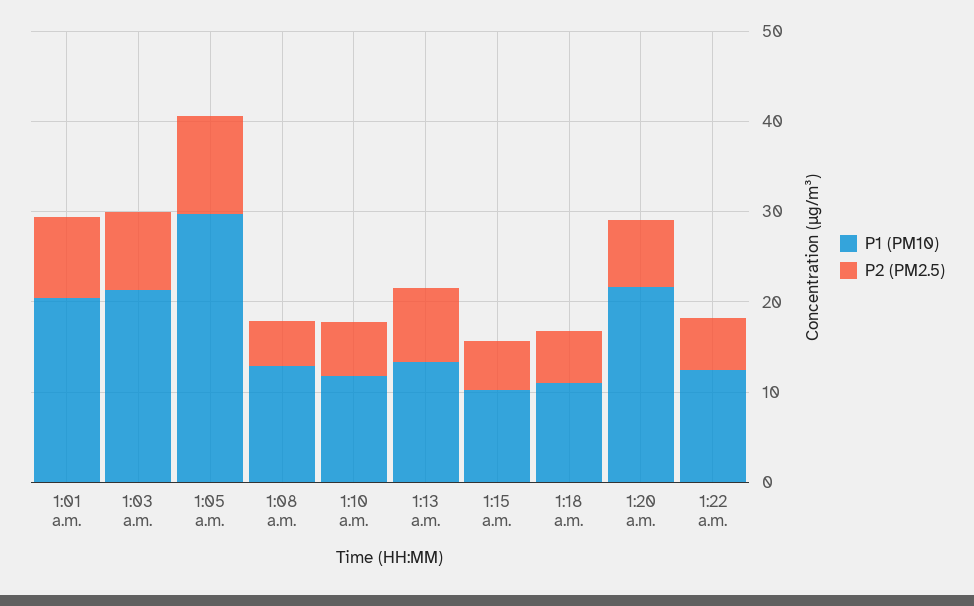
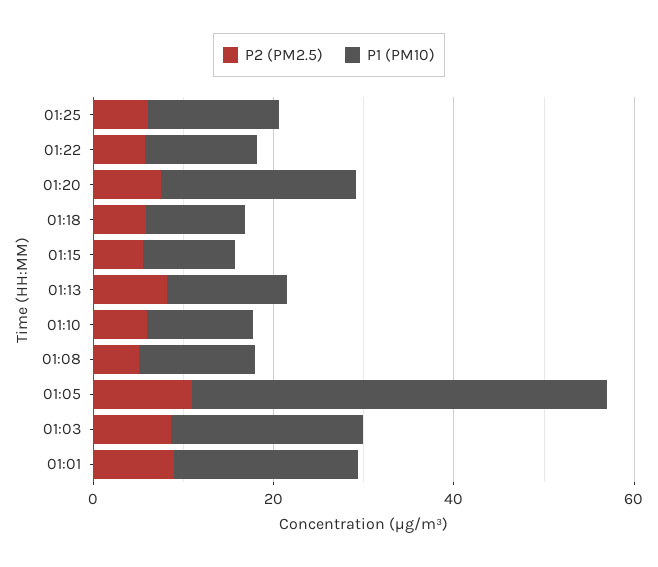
P1 (PM10), 1:05 a.m.: 30 -> 45
P2 (PM2.5), 01:25: none -> 5
P1 (PM10), 01:25: none -> 15

